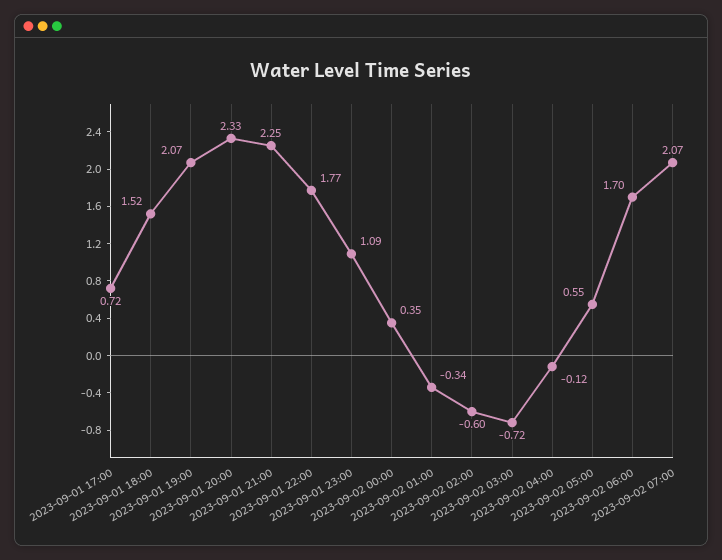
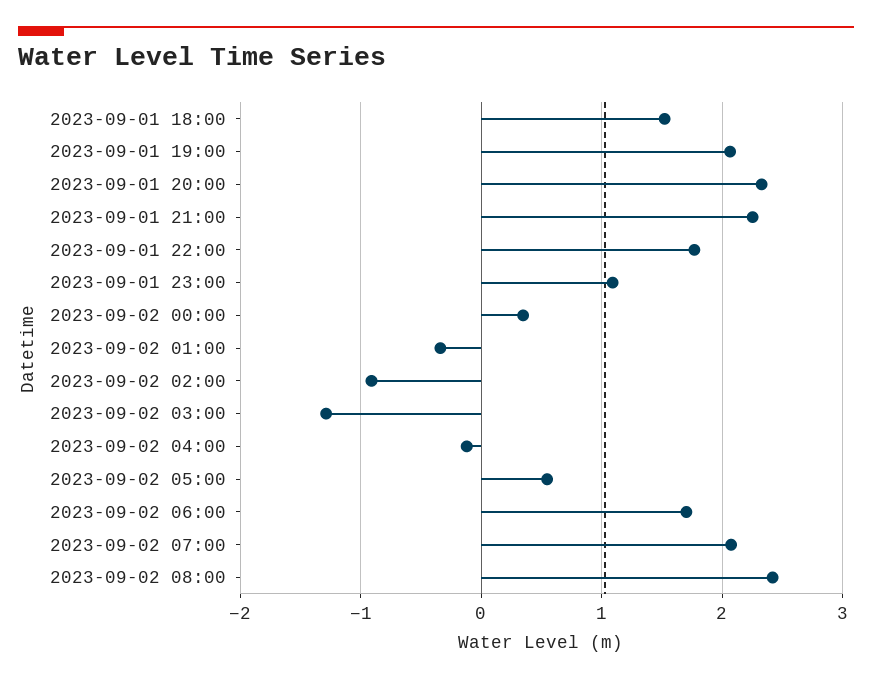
2023-09-01 17:00: 0.72 -> none
2023-09-02 02:00: -0.6 -> -0.9
2023-09-02 03:00: -0.72 -> -1.3
2023-09-02 08:00: none -> 2.4

